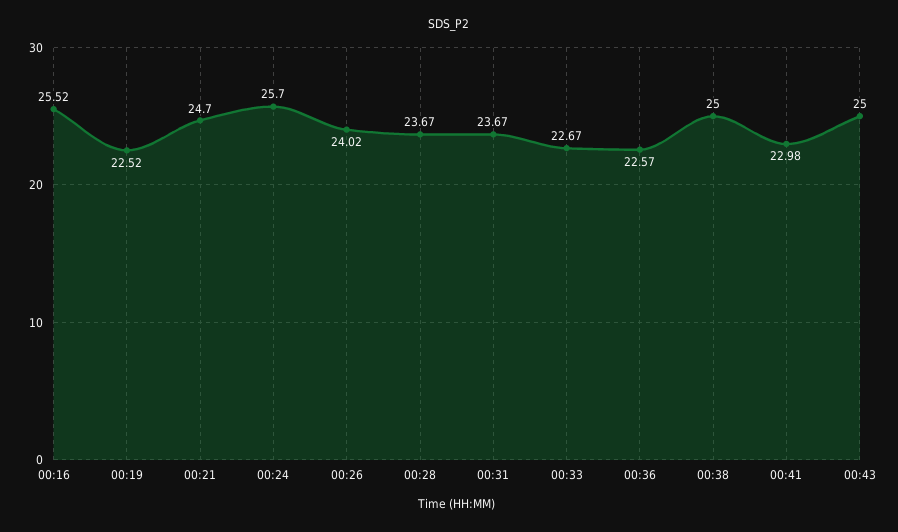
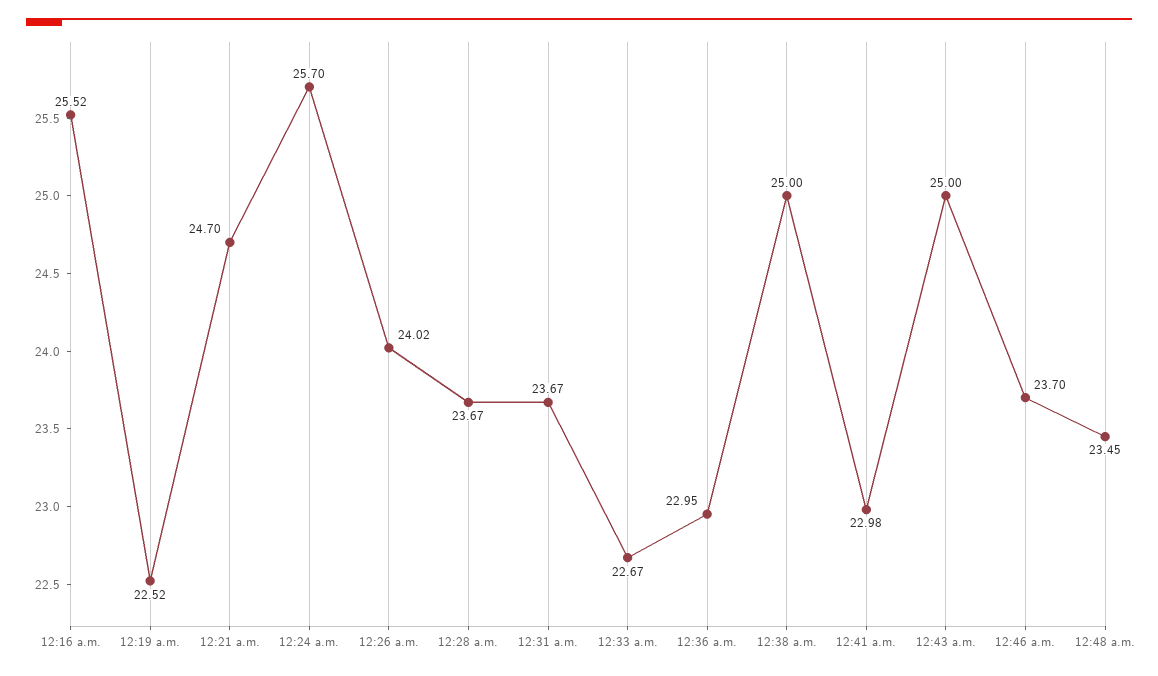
00:36: 22.57 -> 22.95
12:46 a.m.: none -> 23.7
12:48 a.m.: none -> 23.45

